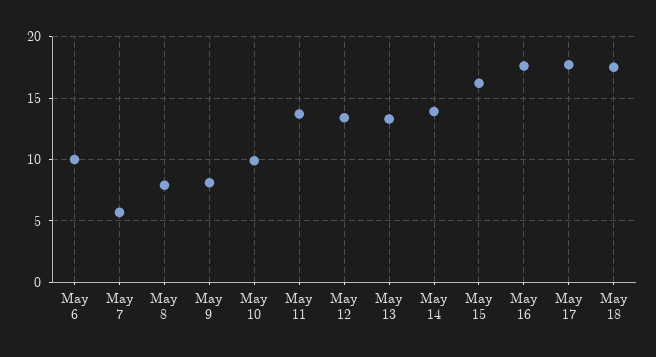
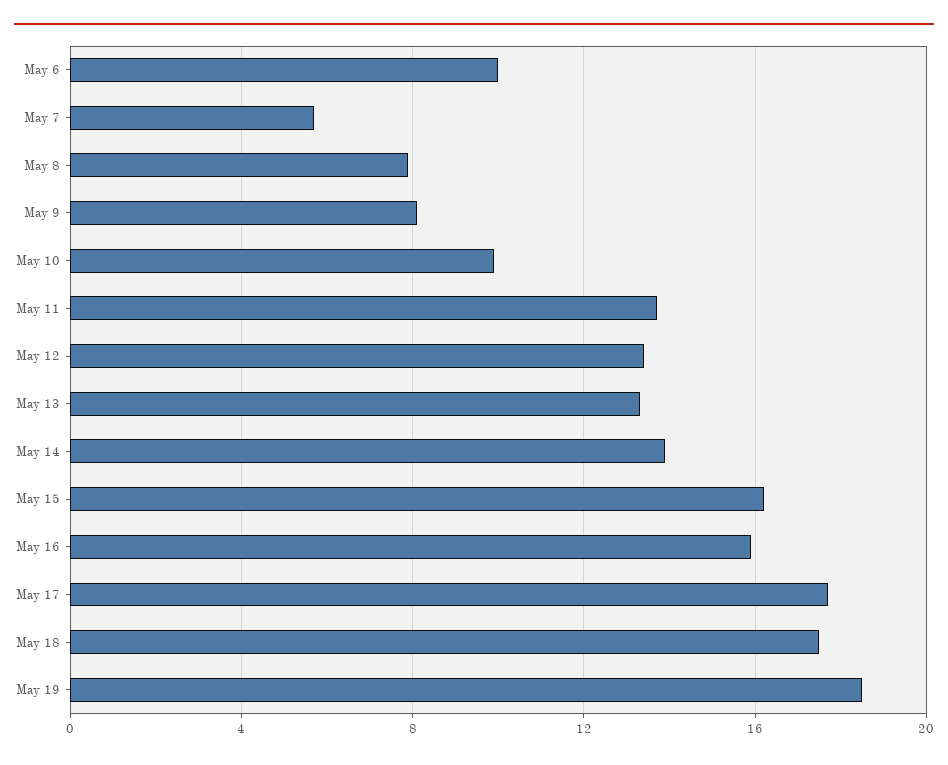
May 16: 17.5 -> 16
May 19: none -> 18.5

